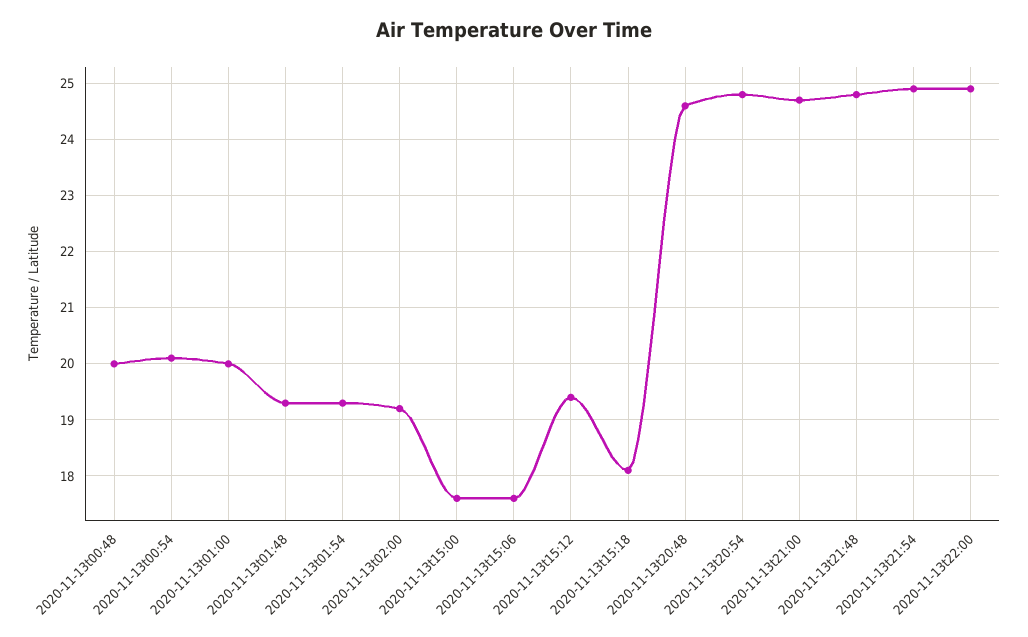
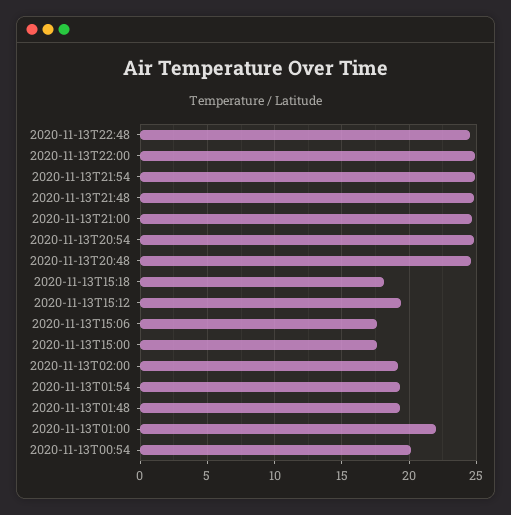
2020-11-13t00:48: 20 -> none
2020-11-13t01:00: 20 -> 22
2020-11-13T22:48: none -> 24.5

